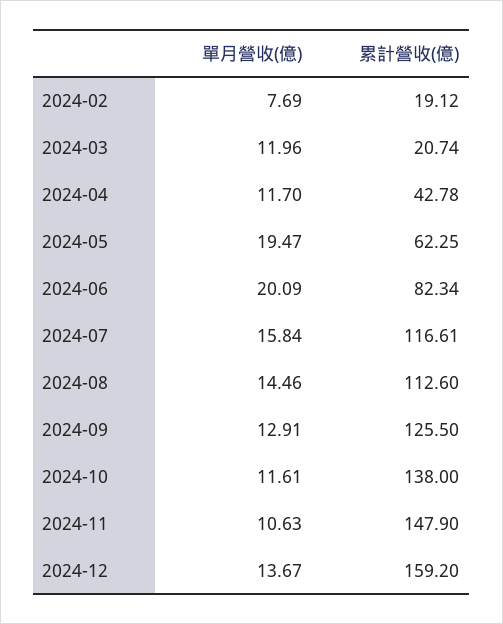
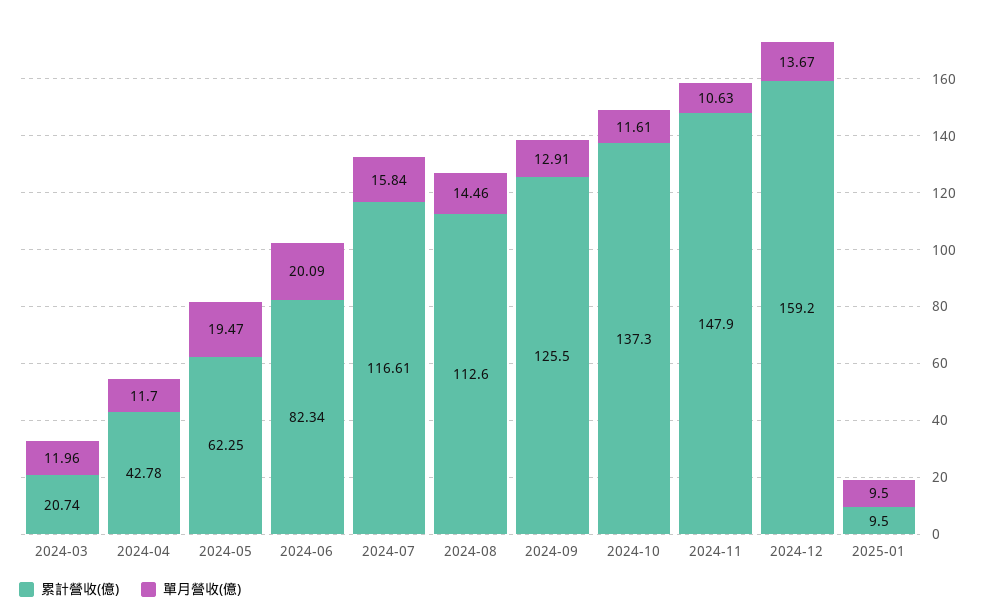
單月營收(億), 2024-02: 7.69 -> none
累計營收(億), 2024-02: 19.12 -> none
累計營收(億), 2024-10: 138 -> 137.3
累計營收(億), 2025-01: none -> 9.5
單月營收(億), 2025-01: none -> 9.5

